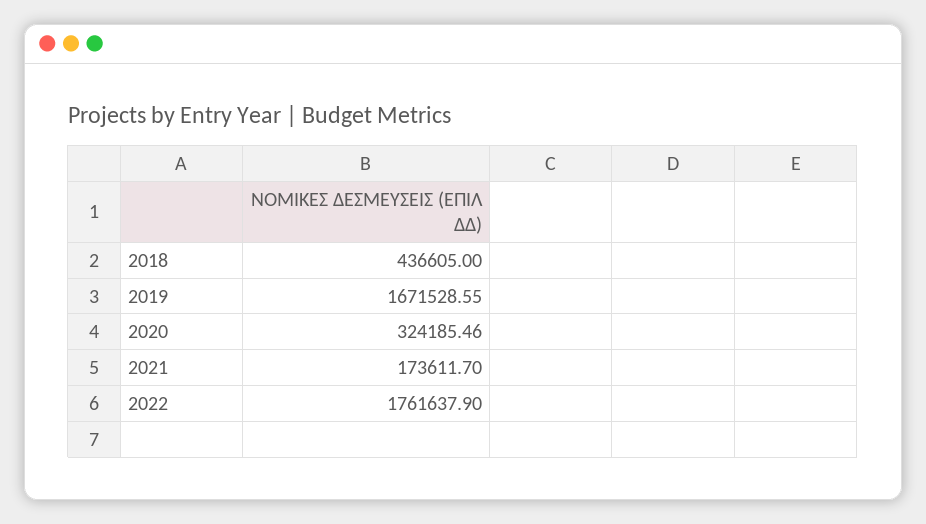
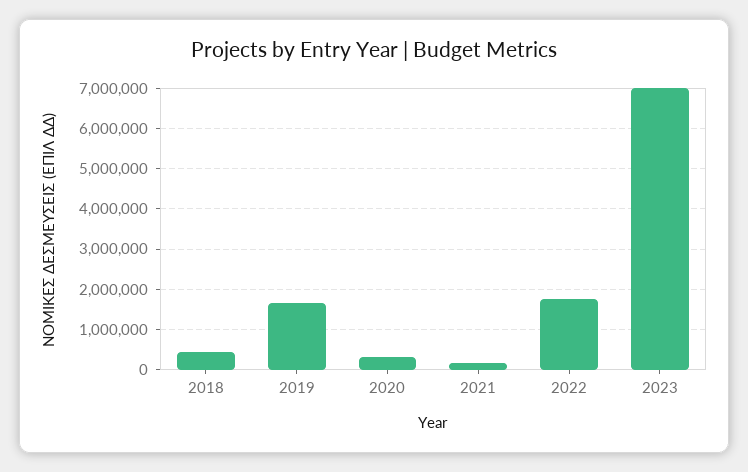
2023: none -> 7000000

